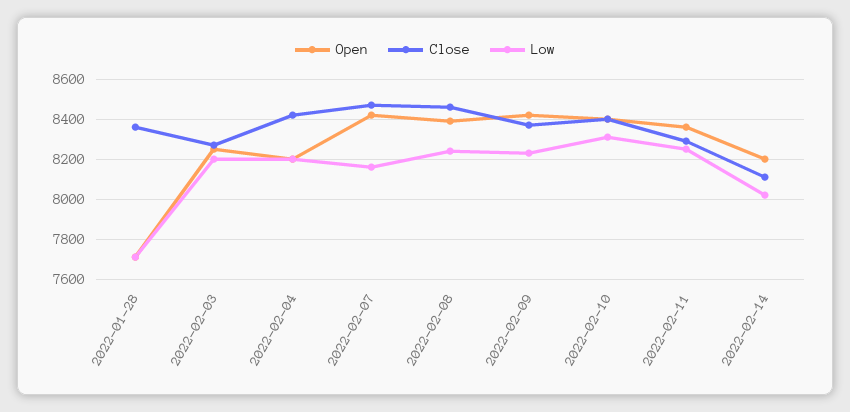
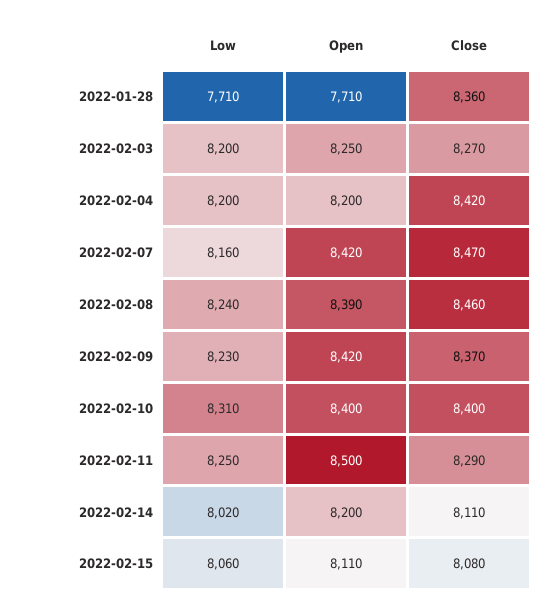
Open, 2022-02-11: 8350 -> 8500
Low, 2022-02-15: none -> 8060
Open, 2022-02-15: none -> 8110
Close, 2022-02-15: none -> 8080

